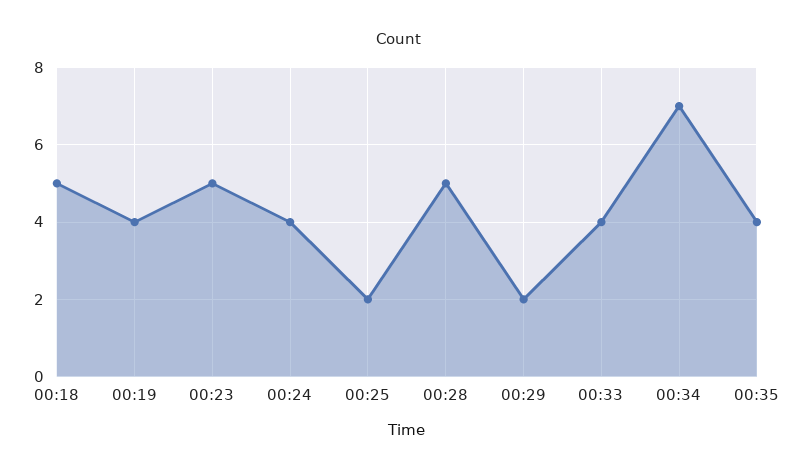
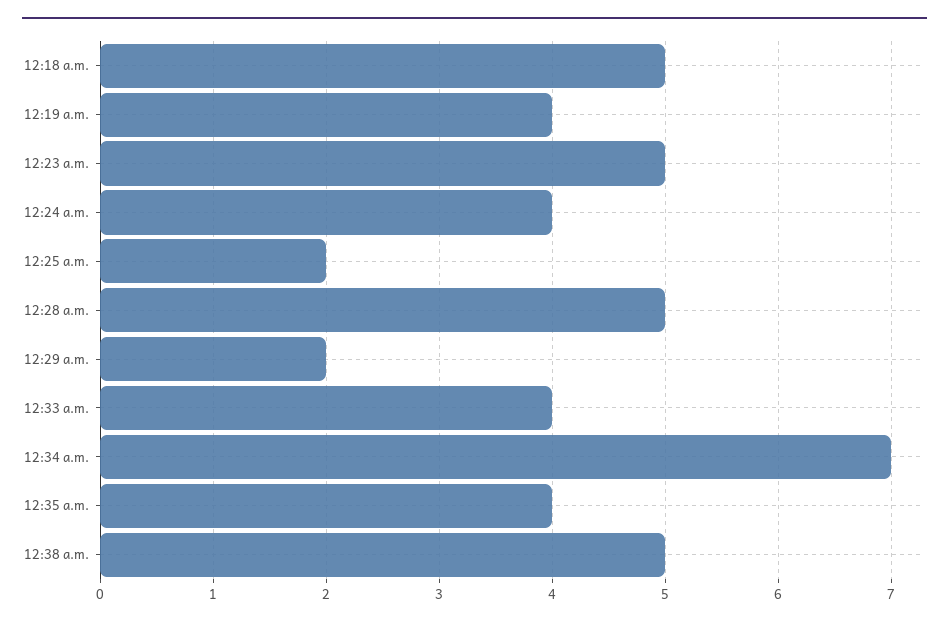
12:38 a.m.: none -> 5

